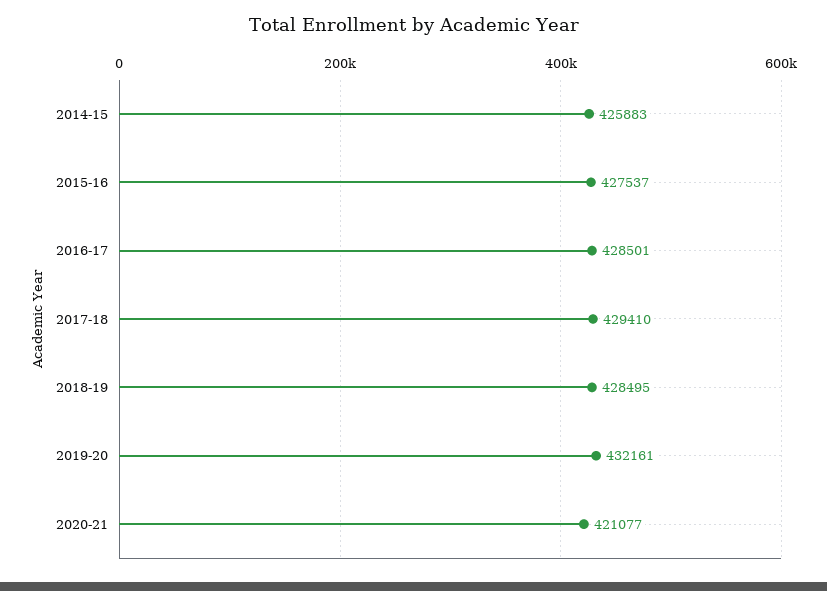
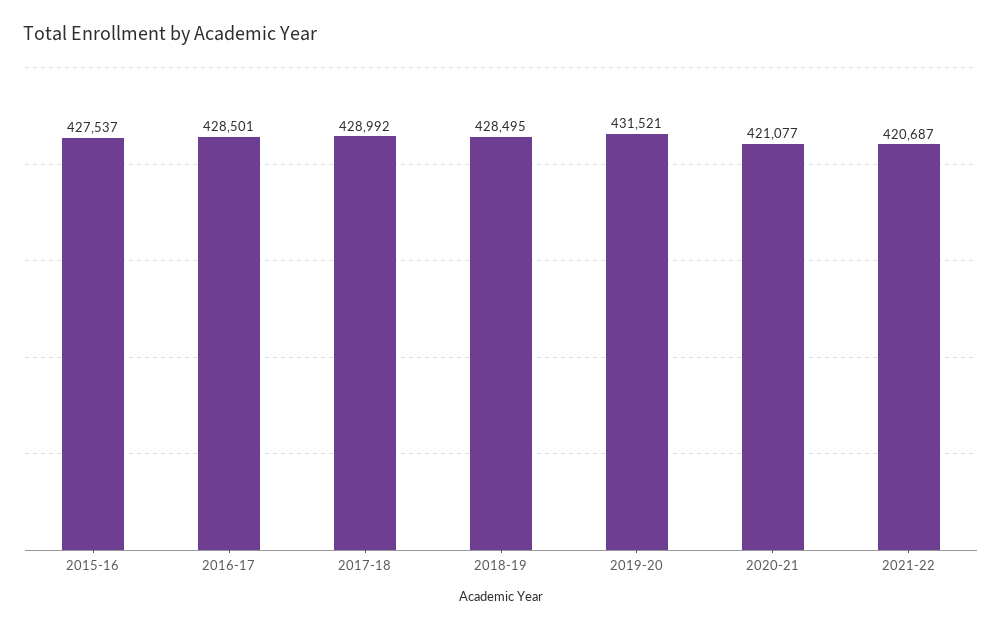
2014-15: 425883 -> none
2017-18: 429410 -> 428992
2019-20: 432161 -> 431521
2021-22: none -> 420687

